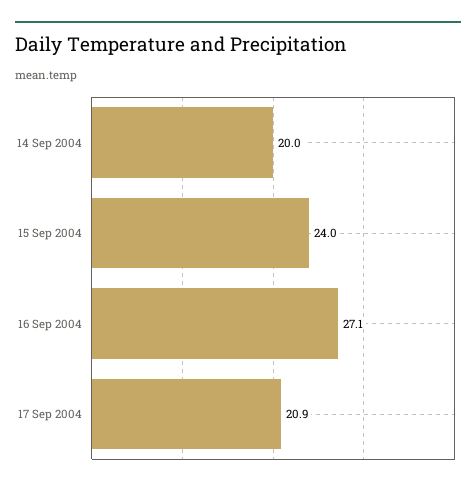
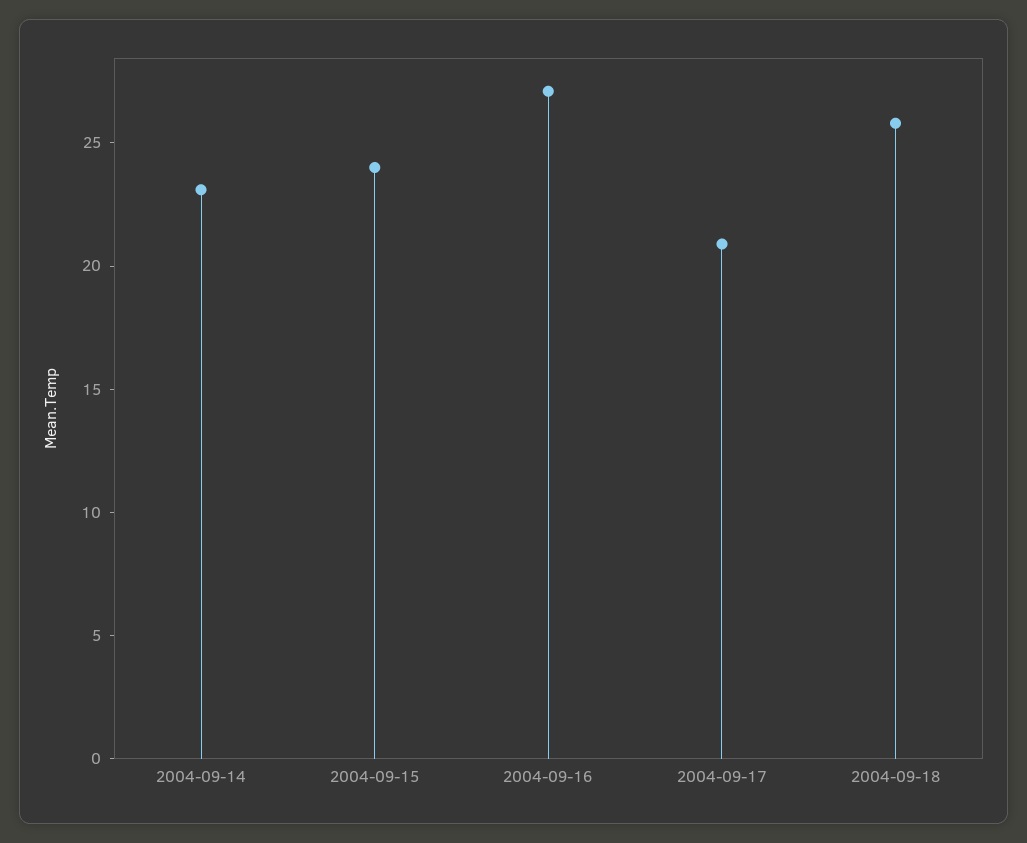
14 Sep 2004: 20 -> 23
2004-09-18: none -> 26

